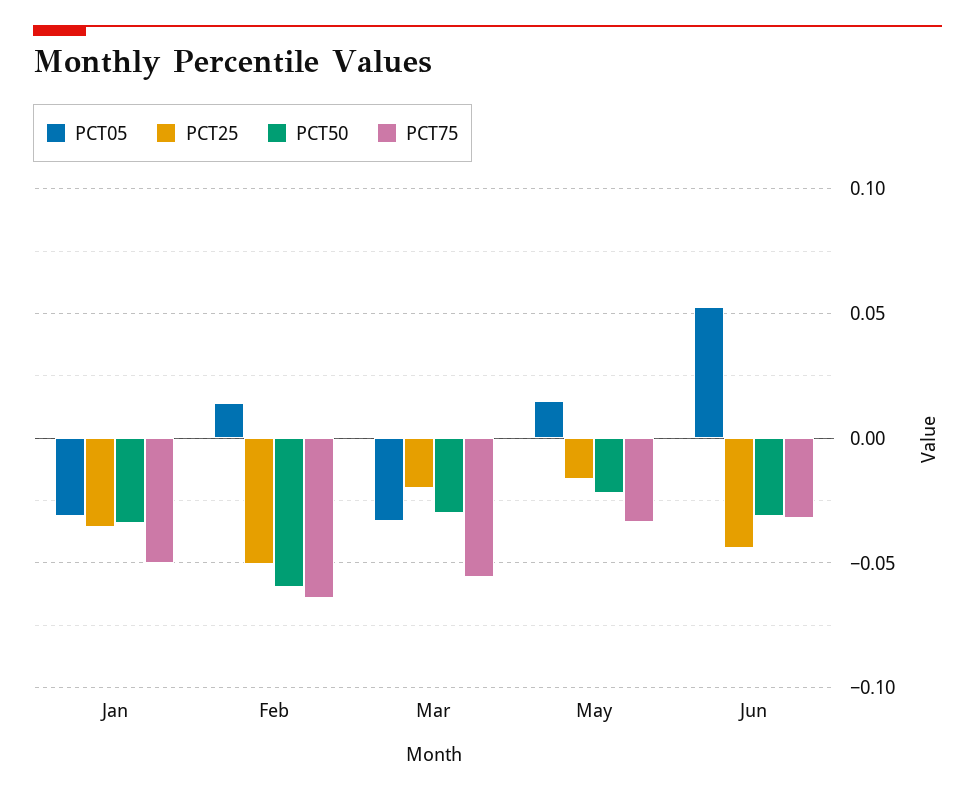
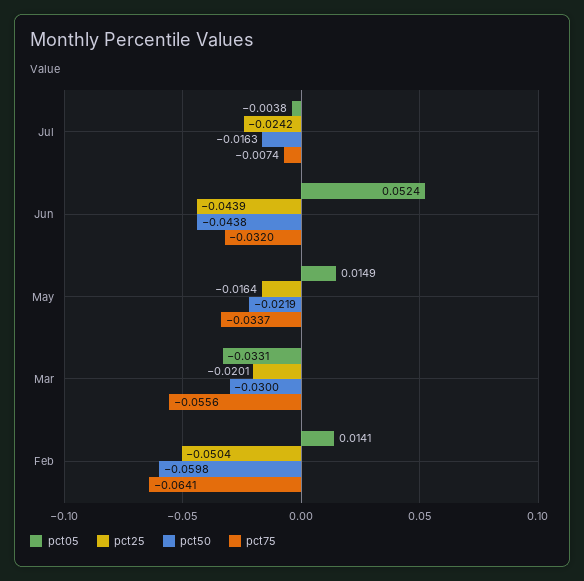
PCT05, Jan: -0.03 -> none
PCT25, Jan: -0.035 -> none
PCT50, Jan: -0.035 -> none
PCT75, Jan: -0.05 -> none
PCT50, Jun: -0.03 -> -0.0438
PCT05, Jul: none -> -0.0038
PCT25, Jul: none -> -0.0242
PCT50, Jul: none -> -0.0163
PCT75, Jul: none -> -0.0074

